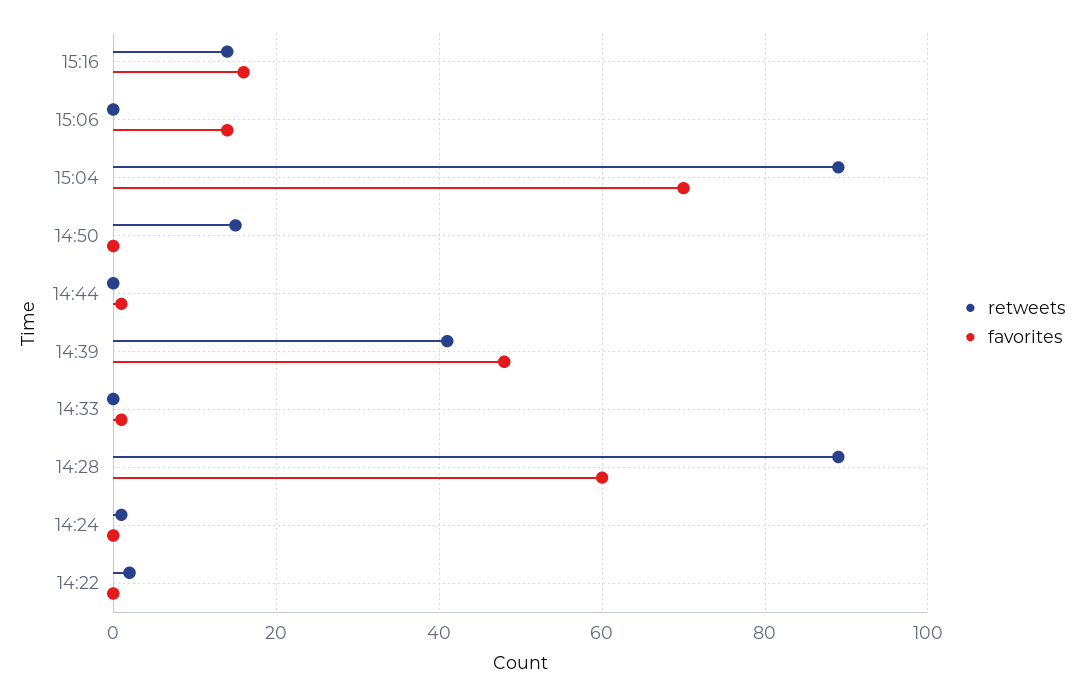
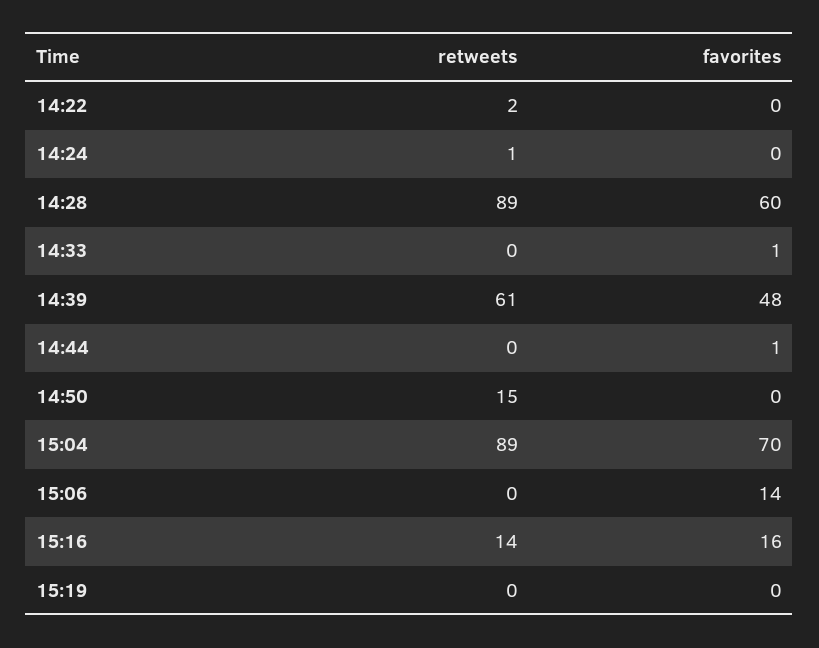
retweets, 14:39: 40 -> 61
retweets, 15:19: none -> 0
favorites, 15:19: none -> 0

